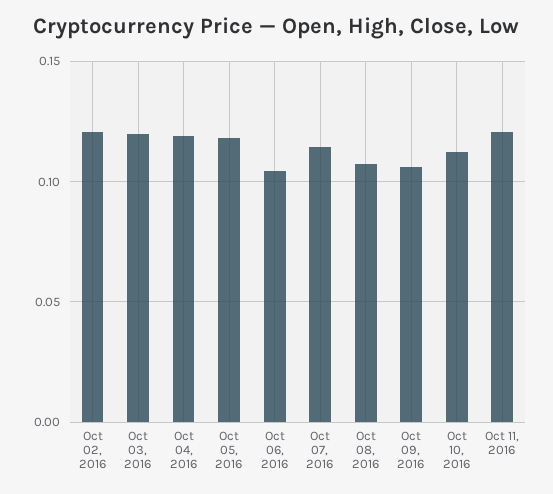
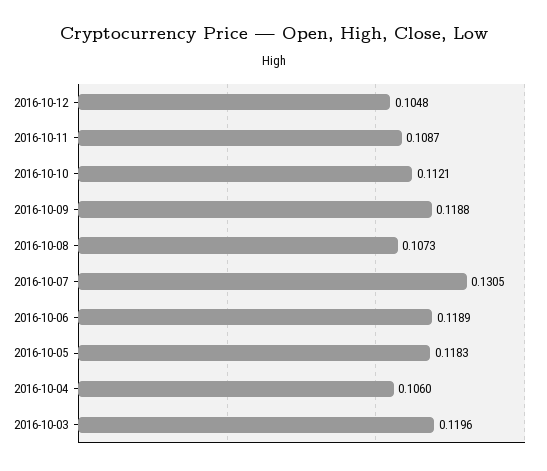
Oct 02, 2016: 0.12 -> none
Oct 04, 2016: 0.12 -> 0.106
Oct 06, 2016: 0.105 -> 0.1189
Oct 07, 2016: 0.115 -> 0.1305
Oct 09, 2016: 0.105 -> 0.1188
Oct 11, 2016: 0.12 -> 0.1087
2016-10-12: none -> 0.1048

